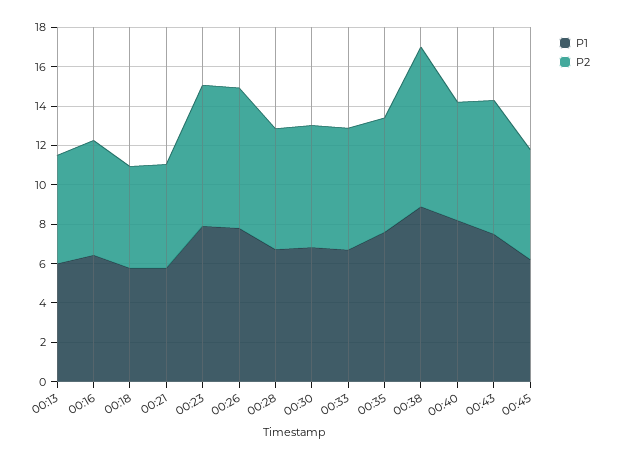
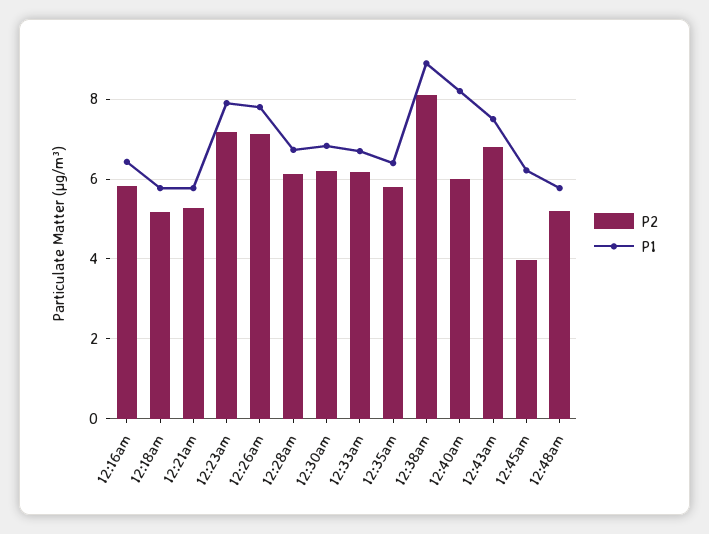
P1, 00:13: 6 -> none
P2, 00:13: 5.5 -> none
P1, 00:35: 7.5 -> 6.4
P2, 00:45: 5.5 -> 4
P2, 12:48am: none -> 5.2
P1, 12:48am: none -> 5.8

